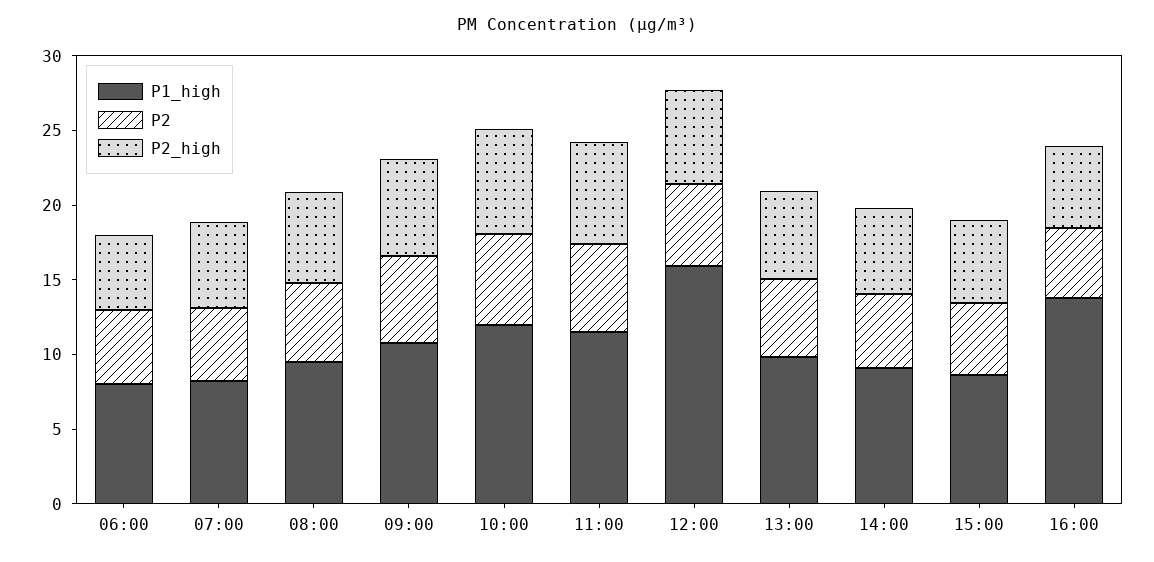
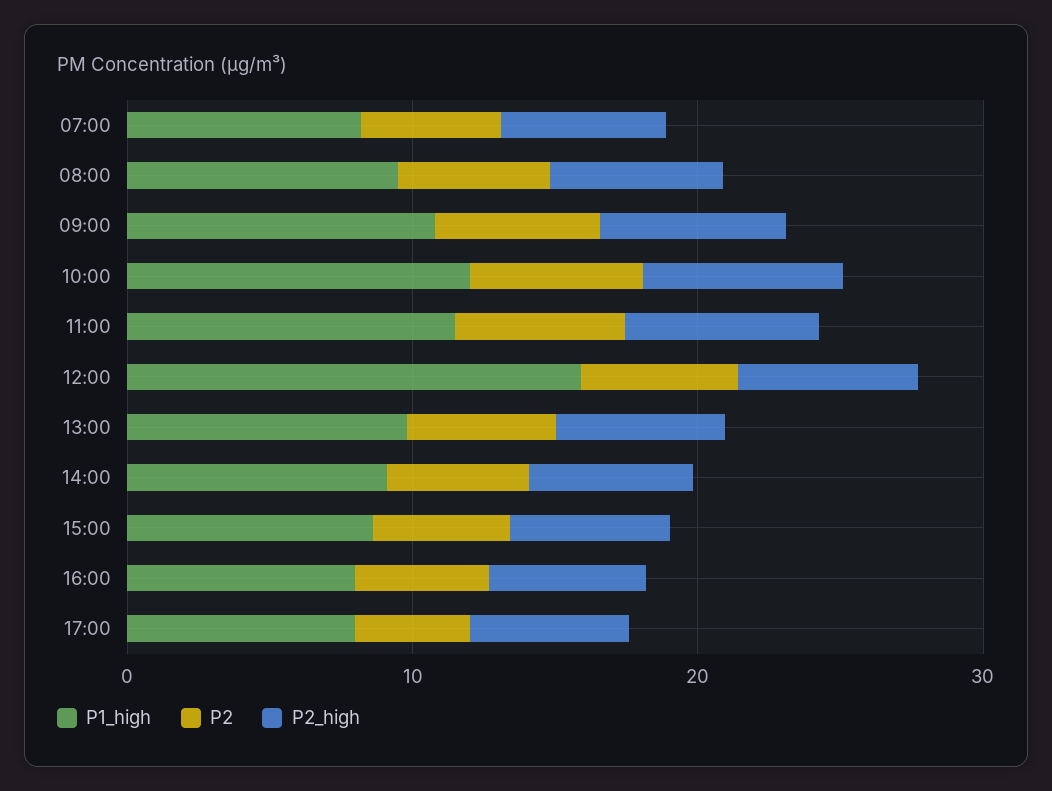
P1_high, 06:00: 8 -> none
P2, 06:00: 5 -> none
P2_high, 06:00: 5 -> none
P1_high, 16:00: 14 -> 8
P1_high, 17:00: none -> 8
P2, 17:00: none -> 4
P2_high, 17:00: none -> 6

